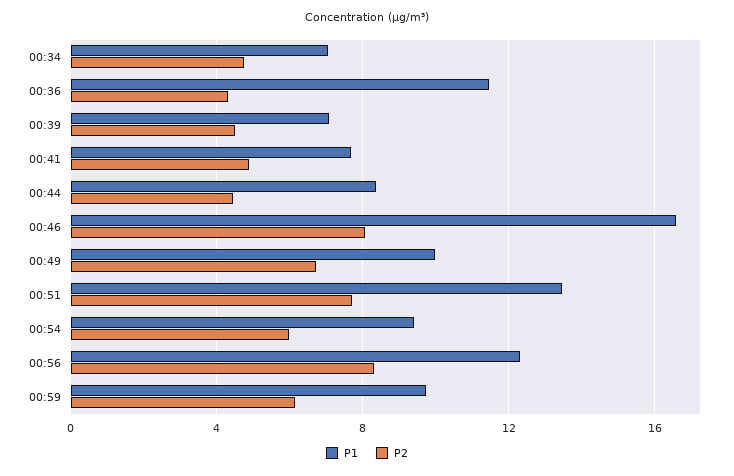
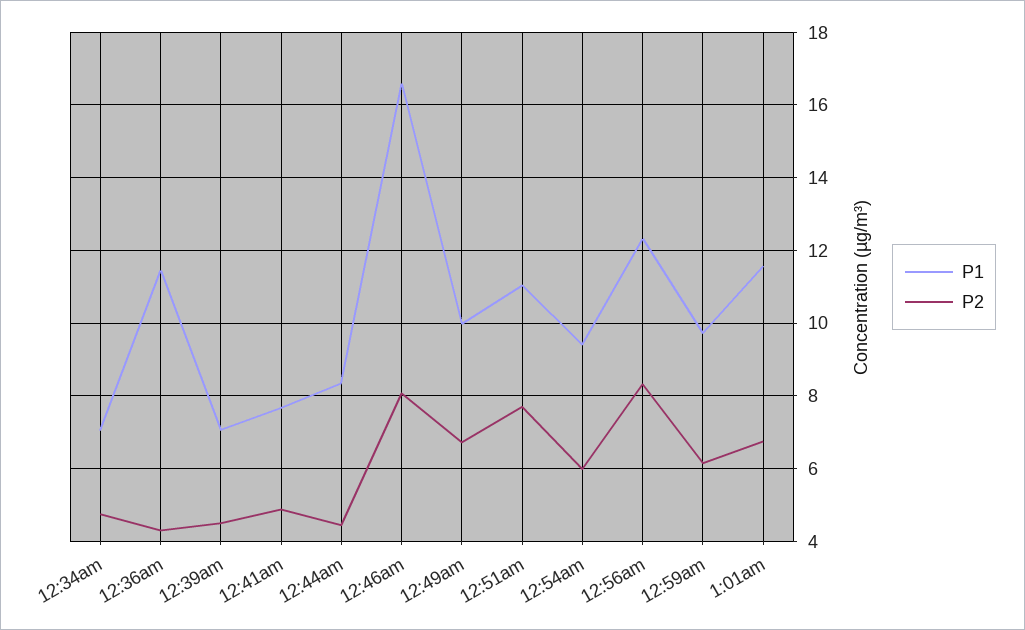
P1, 00:51: 13.5 -> 11
P1, 1:01am: none -> 11.6
P2, 1:01am: none -> 6.8

